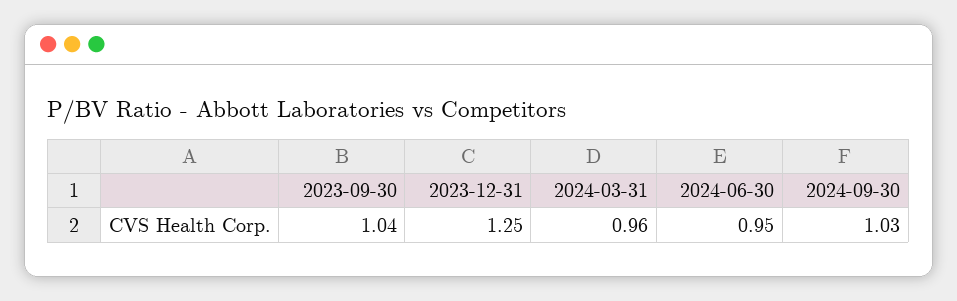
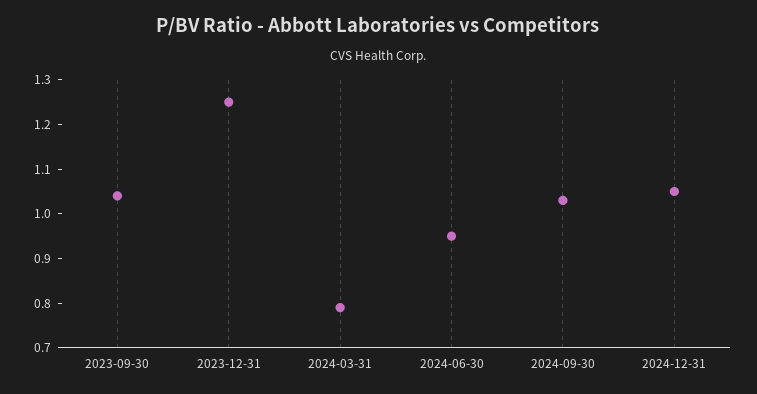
2024-03-31: 0.96 -> 0.8
2024-12-31: none -> 1.05

